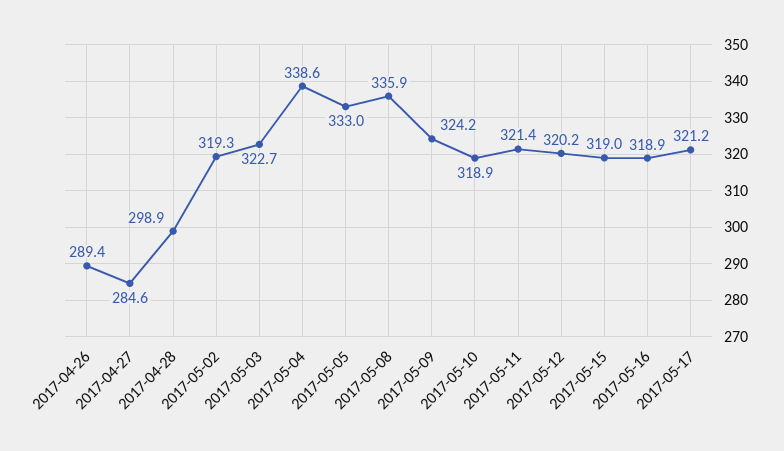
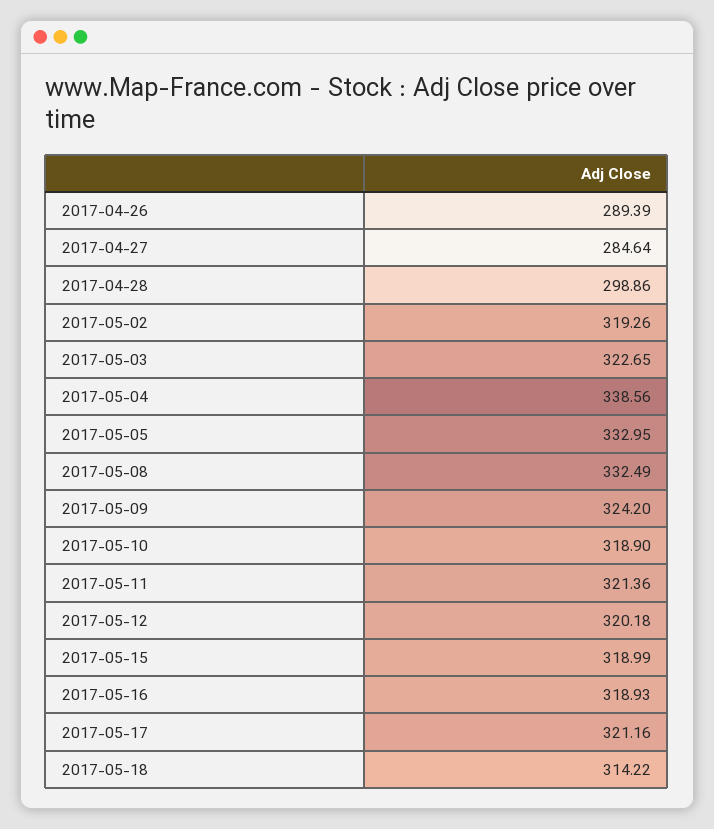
2017-05-08: 335.9 -> 332.49
2017-05-18: none -> 314.22

